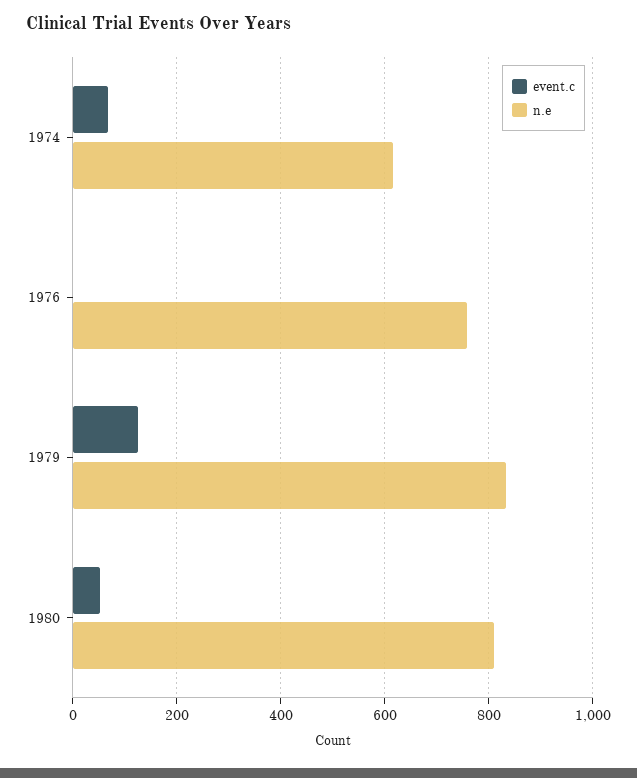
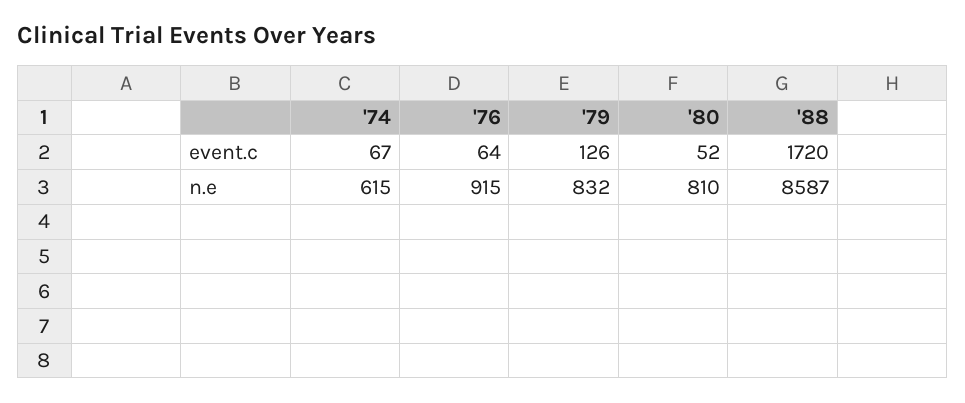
event.c, 1976: 0 -> 64
n.e, 1976: 760 -> 915
event.c, '88: none -> 1720
n.e, '88: none -> 8587

